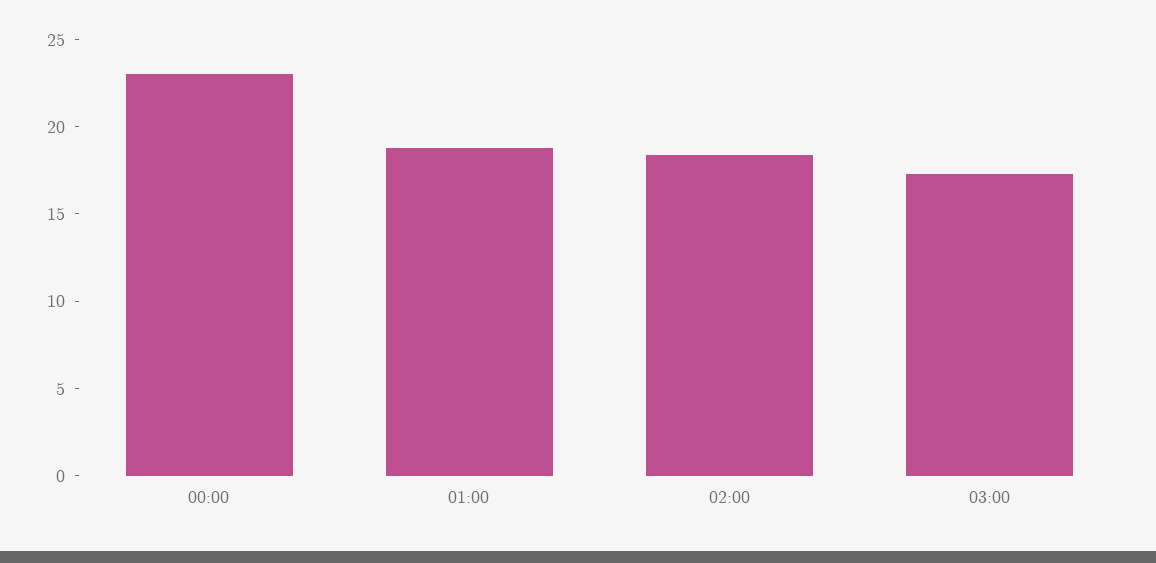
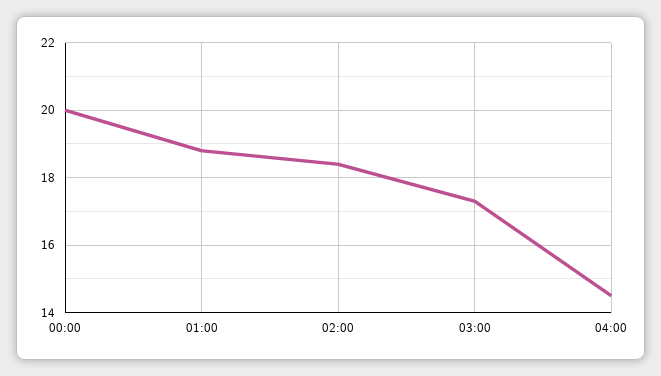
00:00: 23 -> 20
04:00: none -> 14.5

